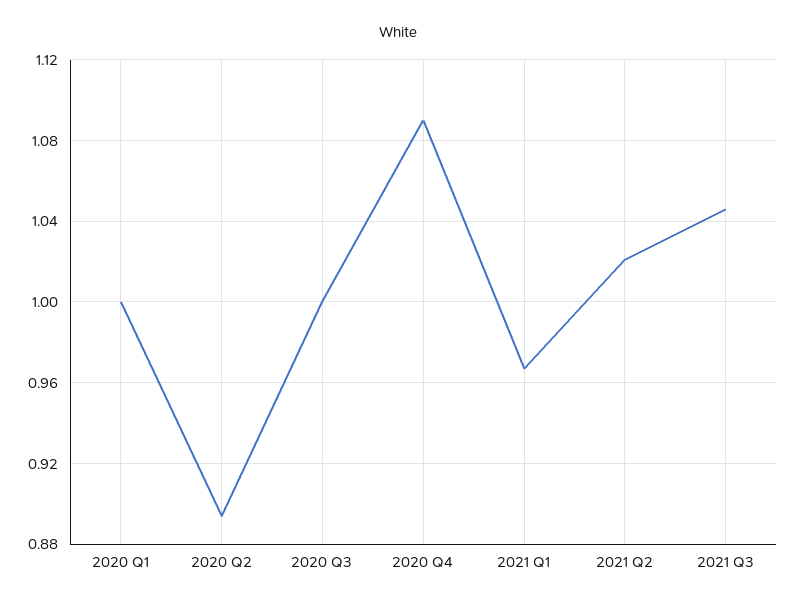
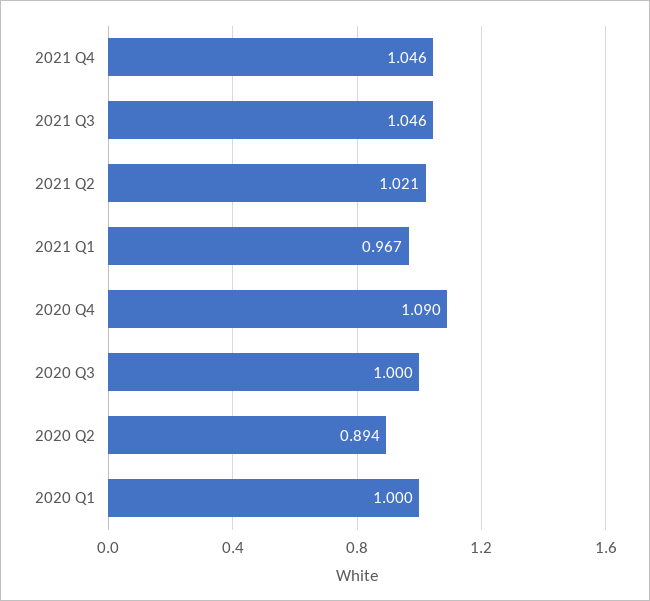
2021 Q4: none -> 1.046

